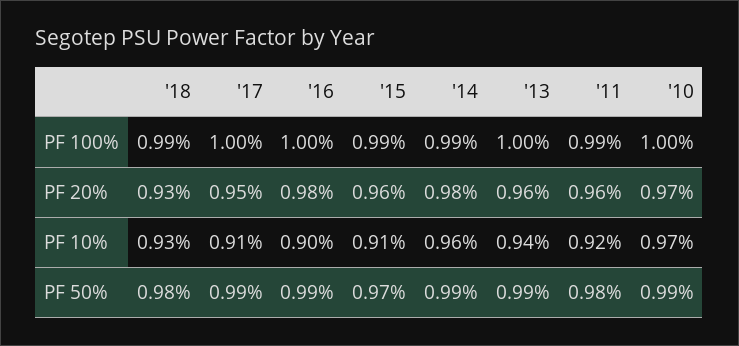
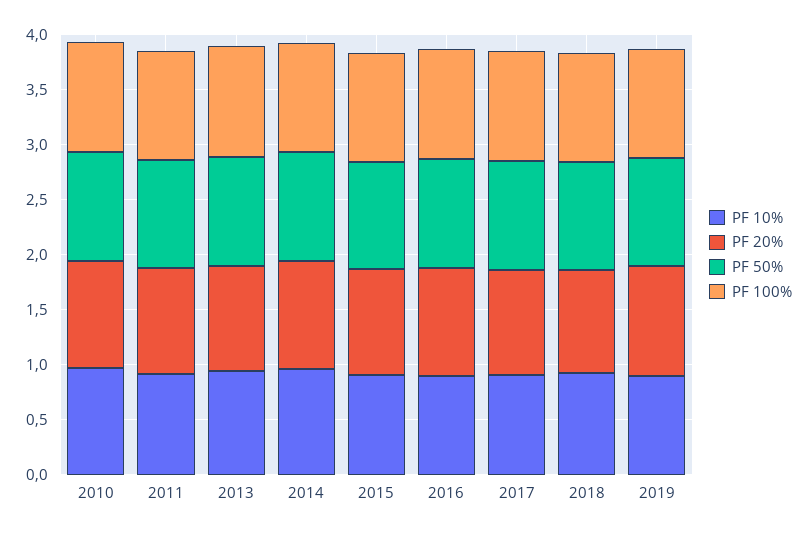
PF 10%, 2019: none -> 0.9
PF 20%, 2019: none -> 1
PF 50%, 2019: none -> 1
PF 100%, 2019: none -> 1

